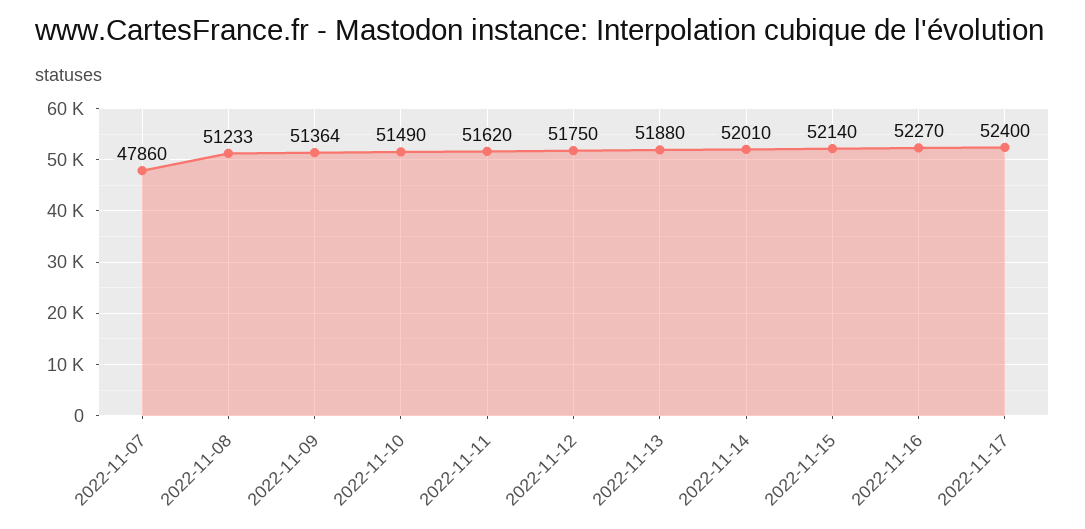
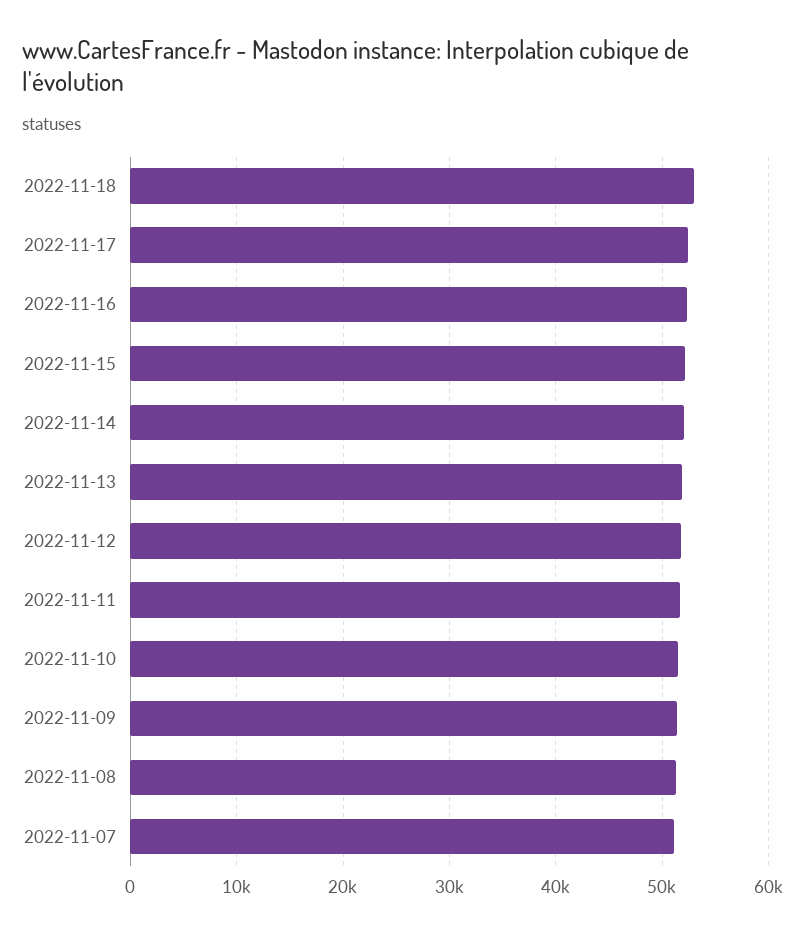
2022-11-07: 47860 -> 51000
2022-11-18: none -> 53000

